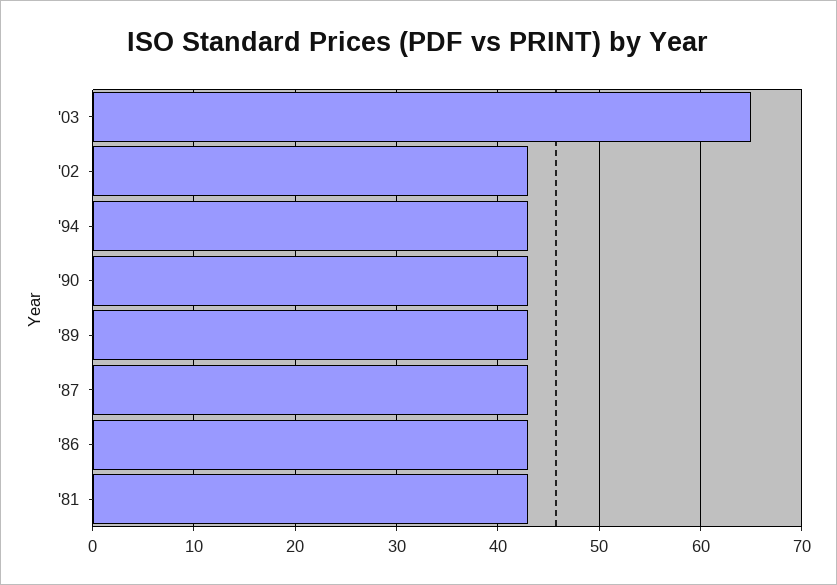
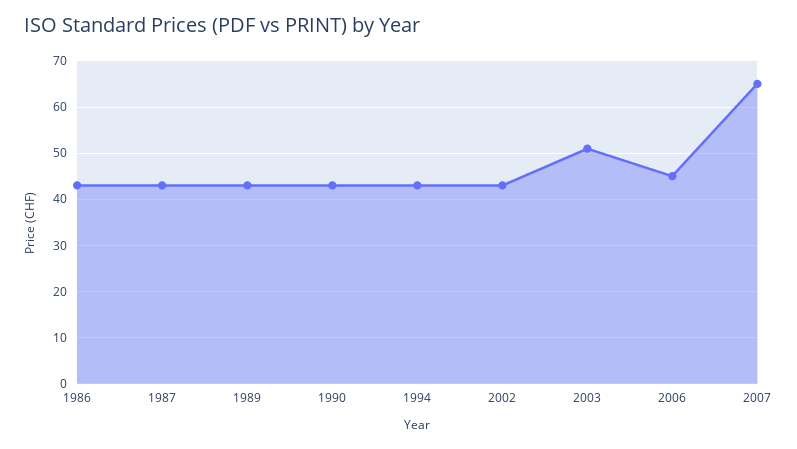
'03: 65 -> 50
'81: 43 -> none
2006: none -> 45
2007: none -> 65

